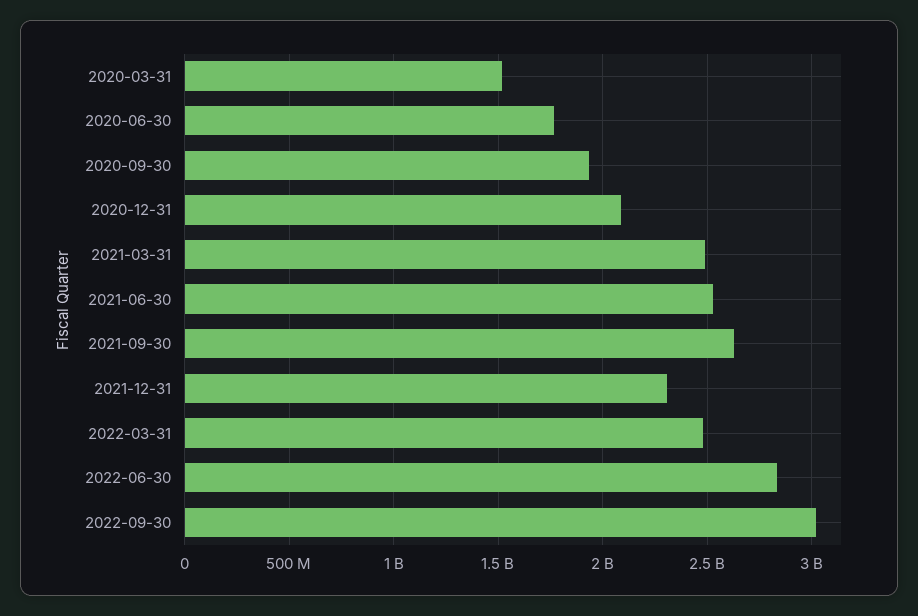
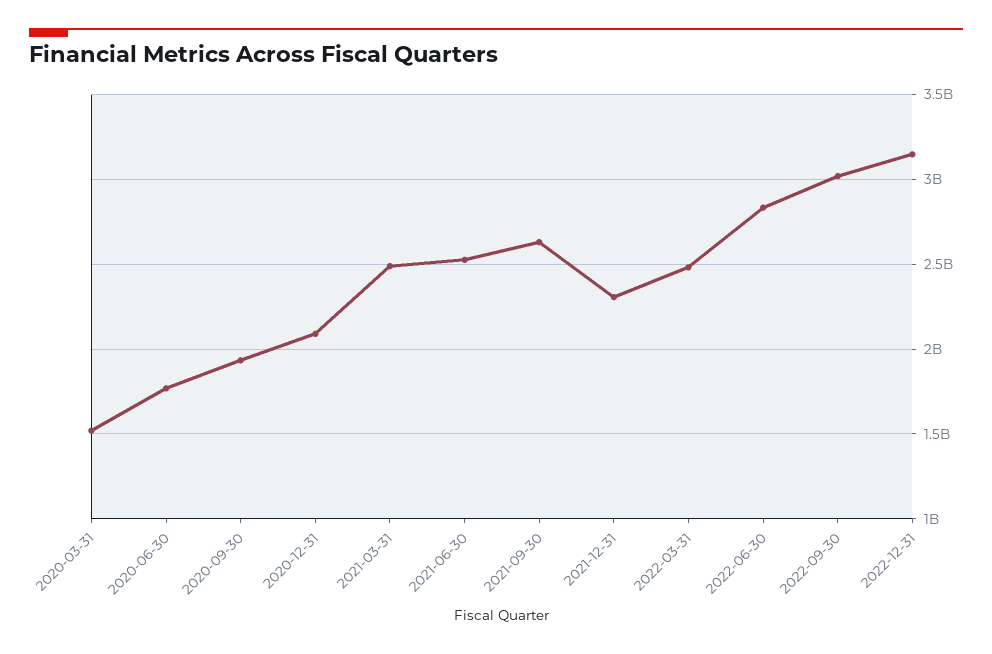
2022-12-31: none -> 3150000000

